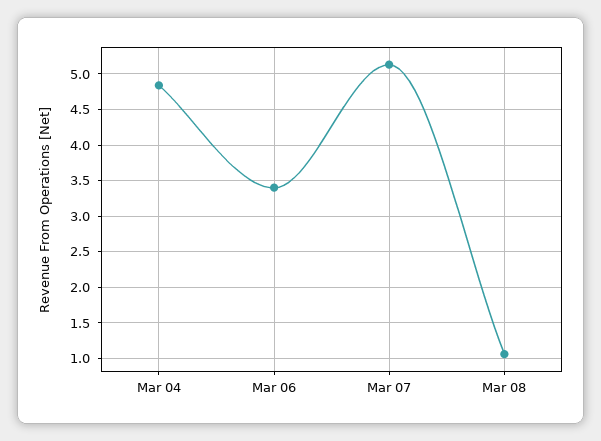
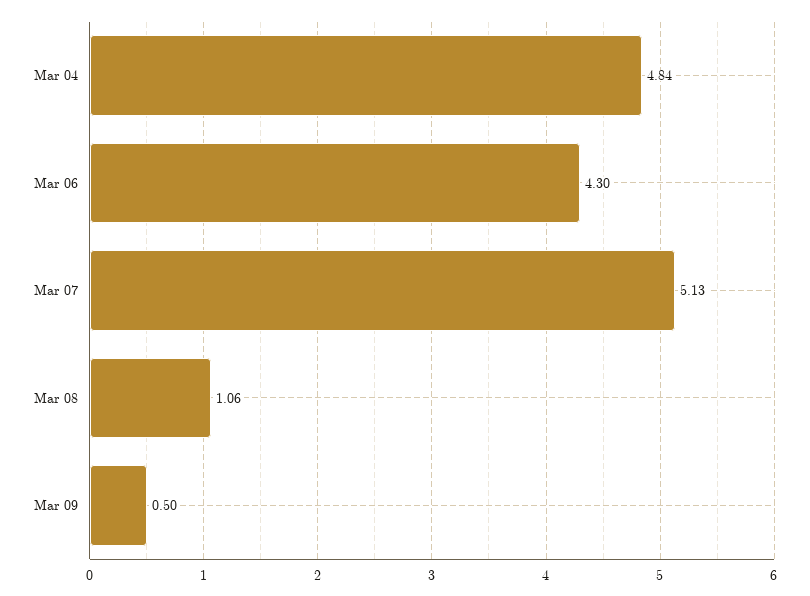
Mar 06: 3.4 -> 4.3
Mar 09: none -> 0.5

